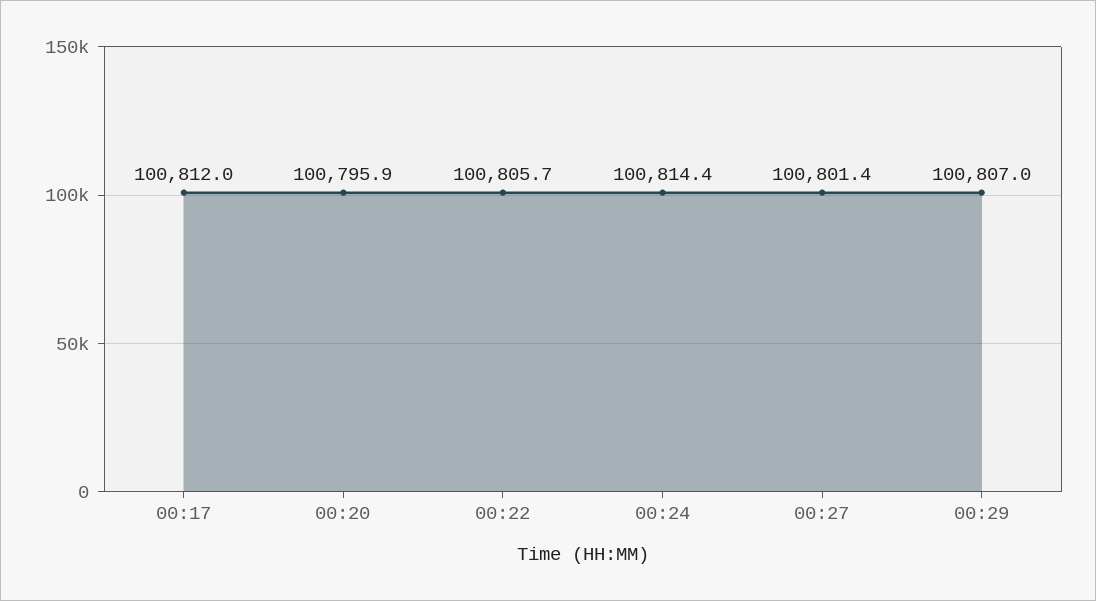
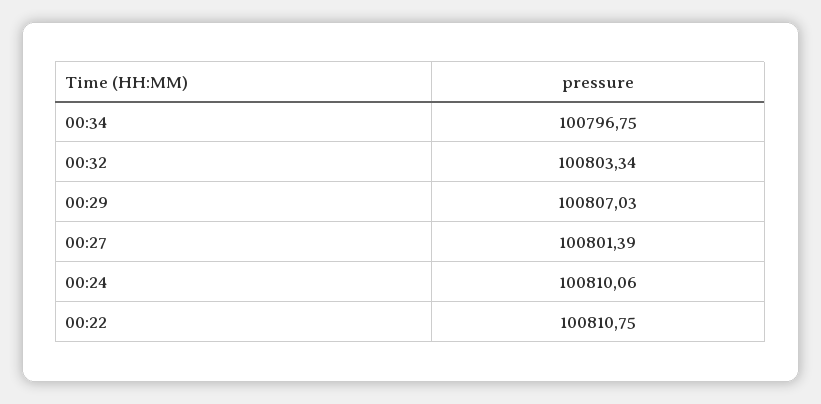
00:17: 100812 -> none
00:20: 100795.9 -> none
00:22: 100805.7 -> 100810.75
00:24: 100814.4 -> 100810.06
00:34: none -> 100796.75
00:32: none -> 100803.34

